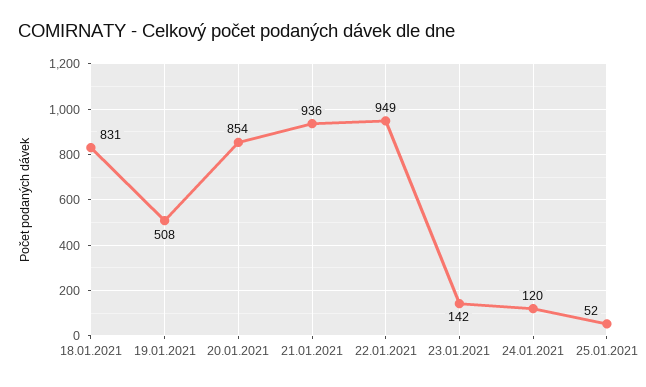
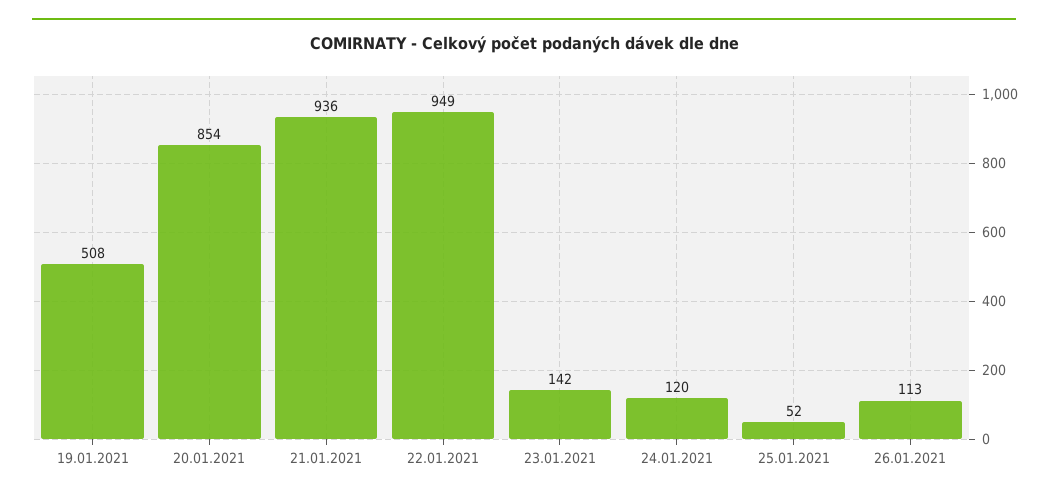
18.01.2021: 831 -> none
26.01.2021: none -> 113

